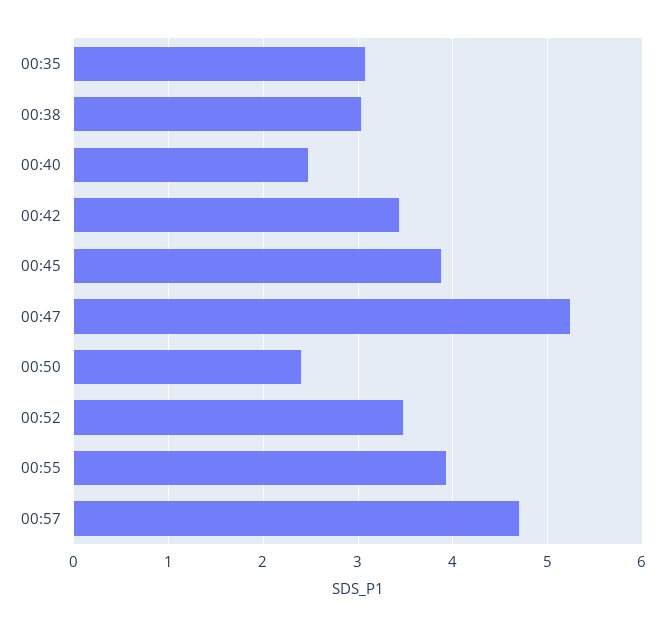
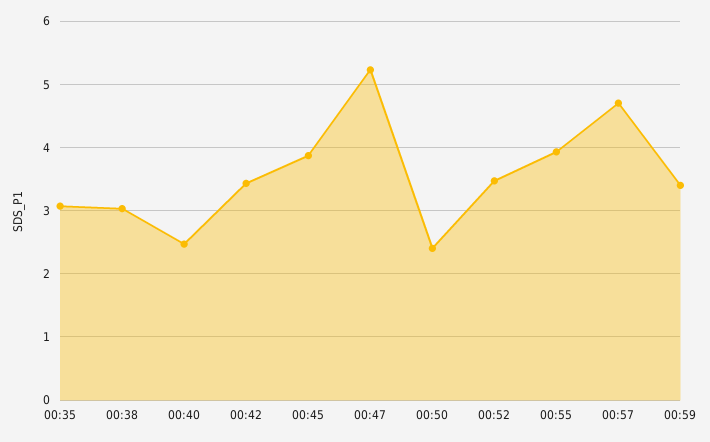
00:59: none -> 3.4

